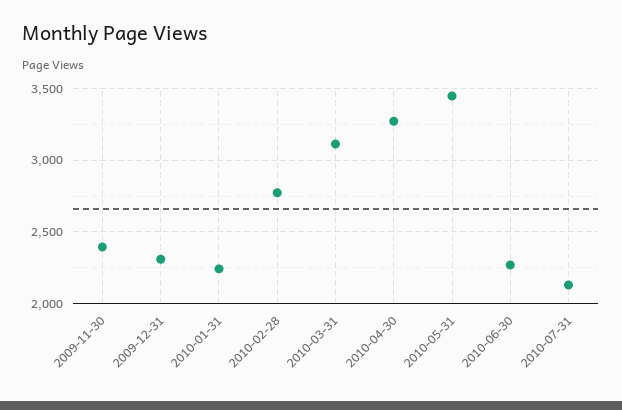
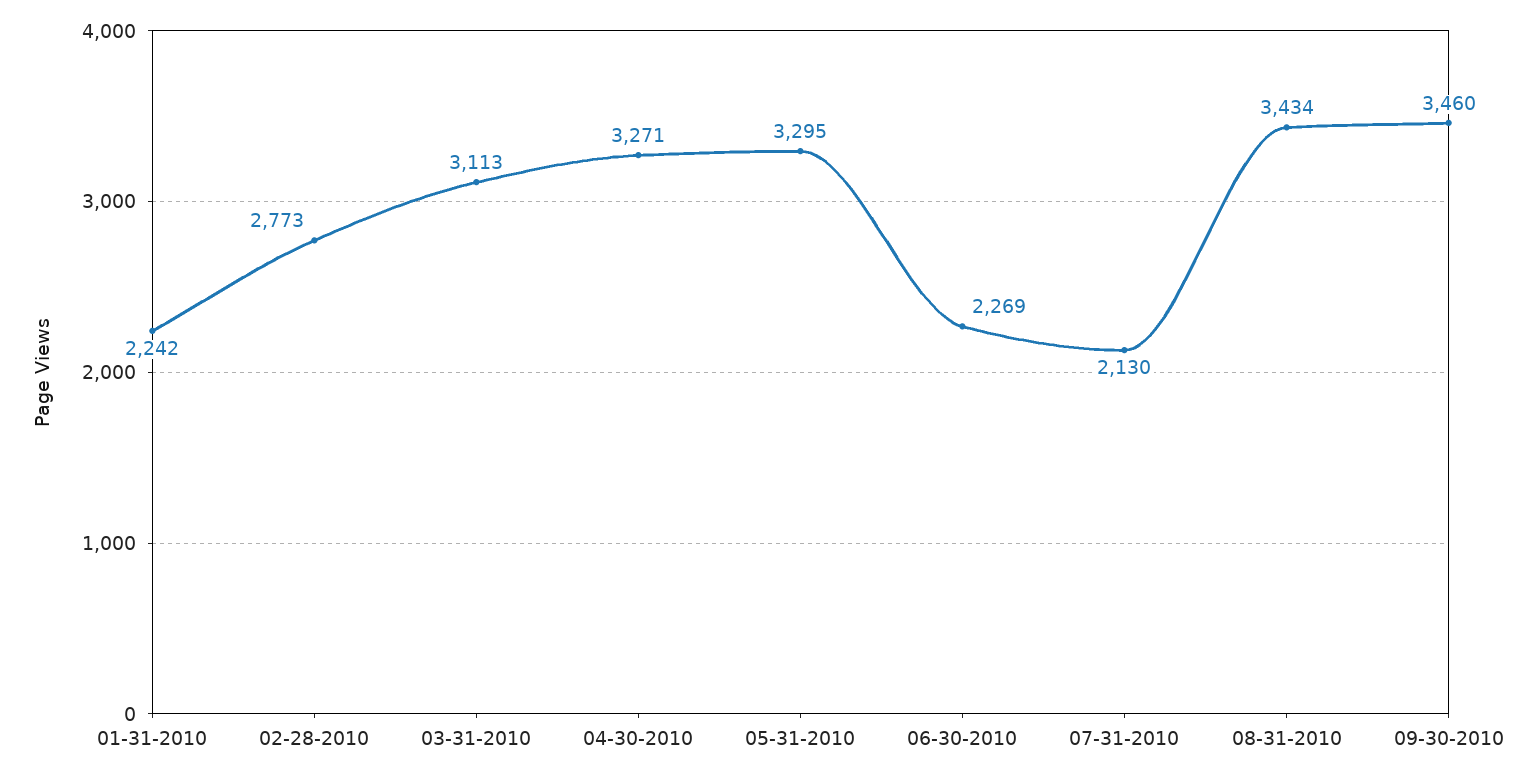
2009-11-30: 2400 -> none
2009-12-31: 2300 -> none
2010-05-31: 3450 -> 3295
08-31-2010: none -> 3434
09-30-2010: none -> 3460

